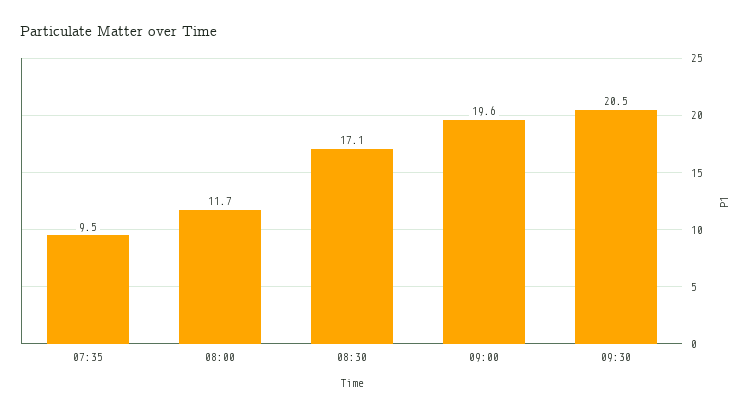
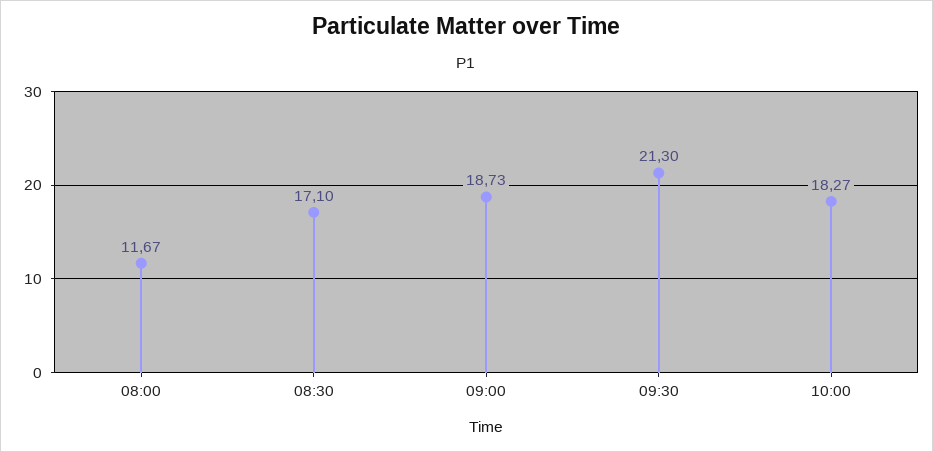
07:35: 9.5 -> none
09:00: 19.6 -> 18.73
09:30: 20.5 -> 21.3
10:00: none -> 18.27

